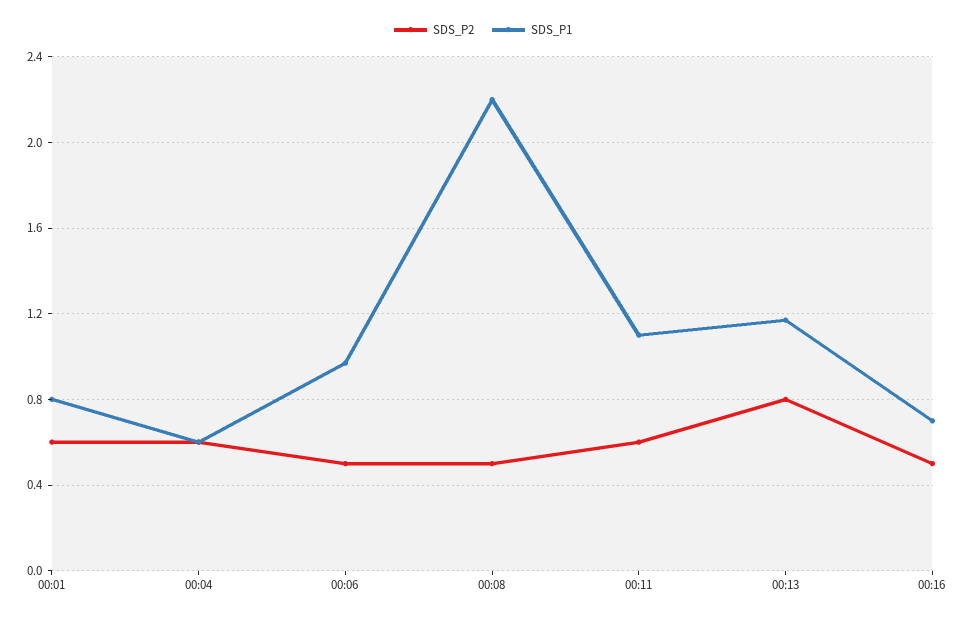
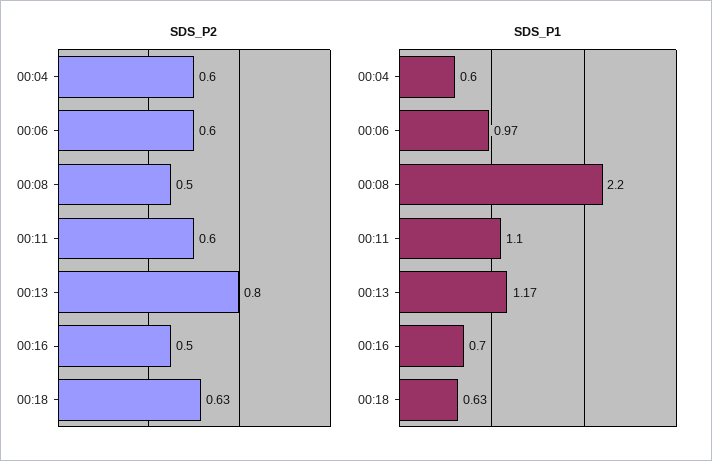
SDS_P2, 00:01: 0.6 -> none
SDS_P1, 00:01: 0.8 -> none
SDS_P2, 00:06: 0.5 -> 0.6
SDS_P2, 00:18: none -> 0.63
SDS_P1, 00:18: none -> 0.63

